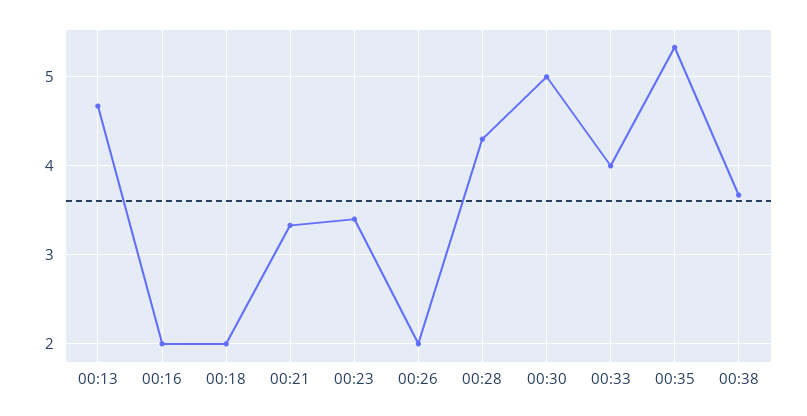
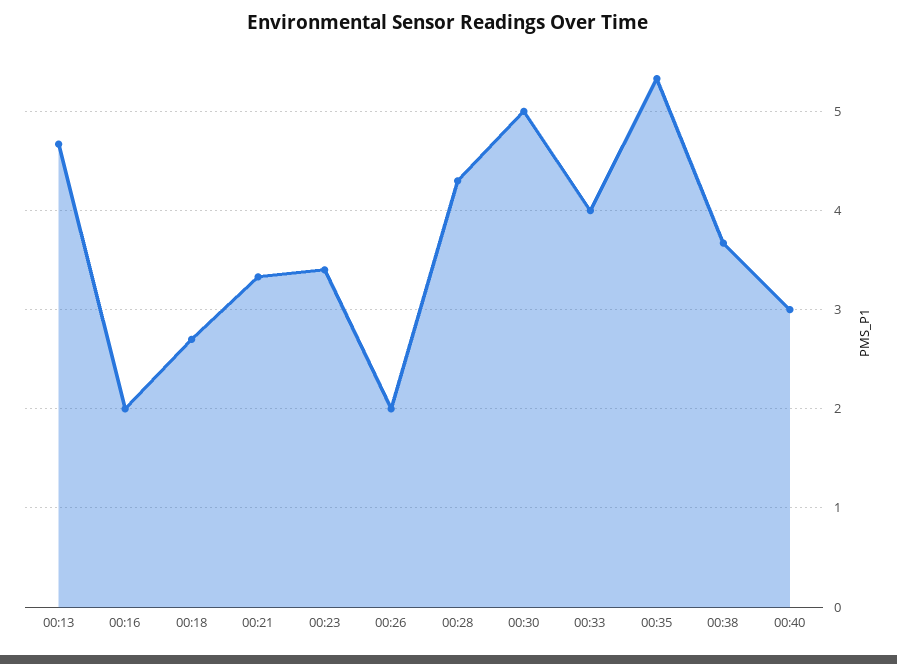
00:18: 2 -> 2.7
00:40: none -> 3

